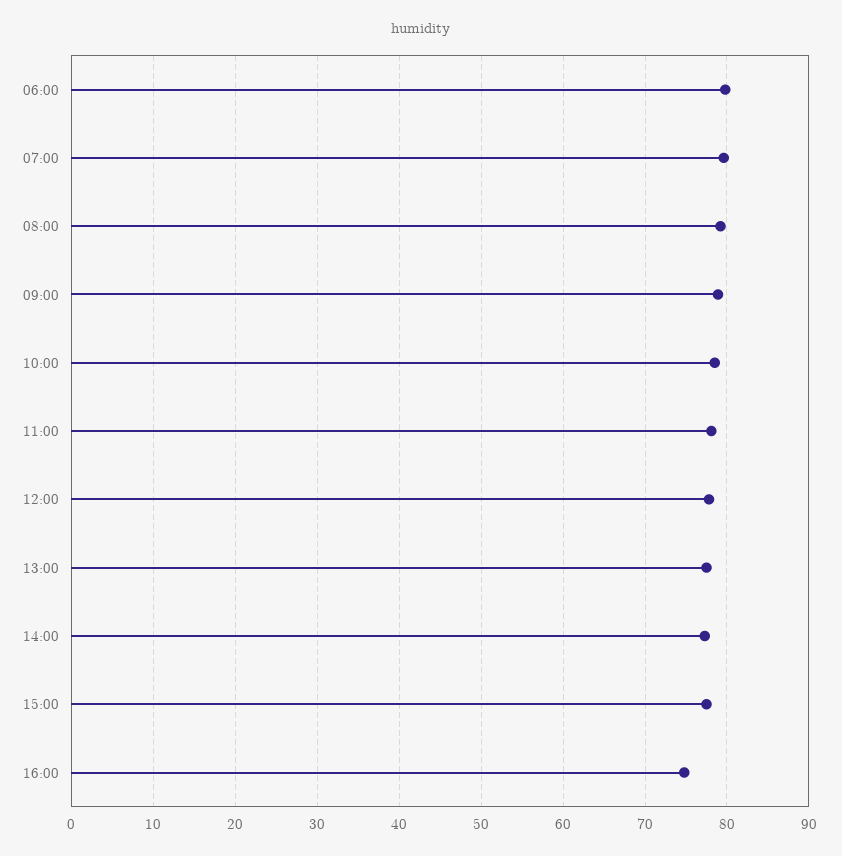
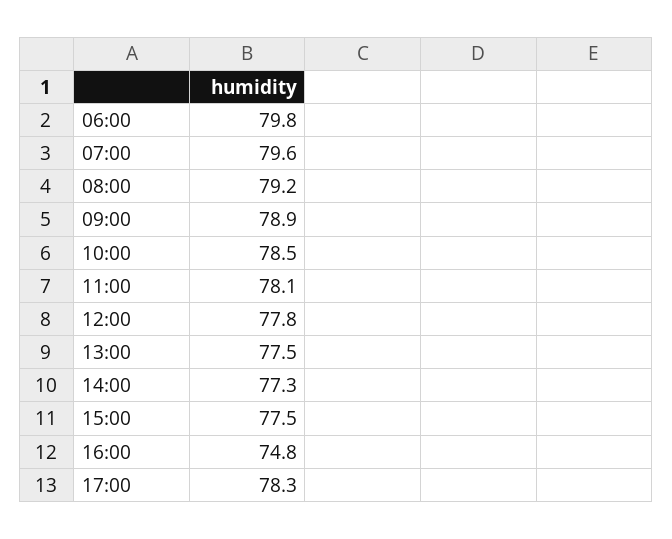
17:00: none -> 78.3

